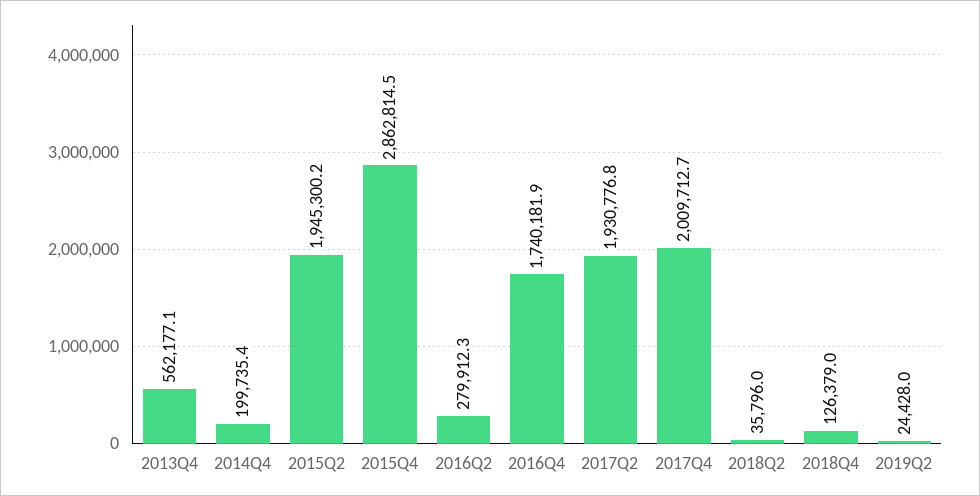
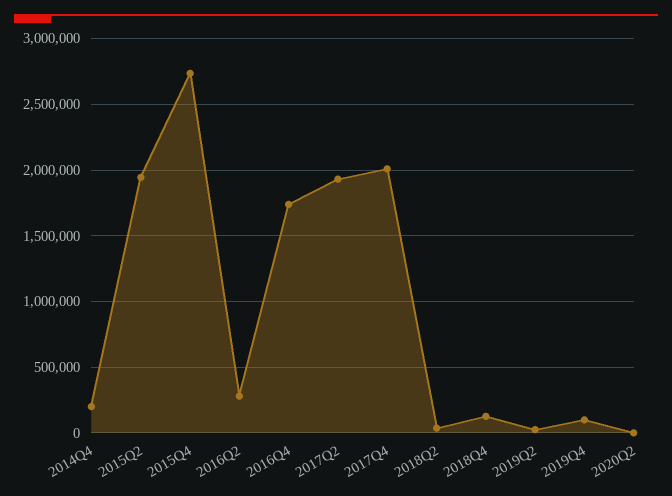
2013Q4: 562177.1 -> none
2015Q4: 2862814.5 -> 2750000
2019Q4: none -> 100000
2020Q2: none -> 0

